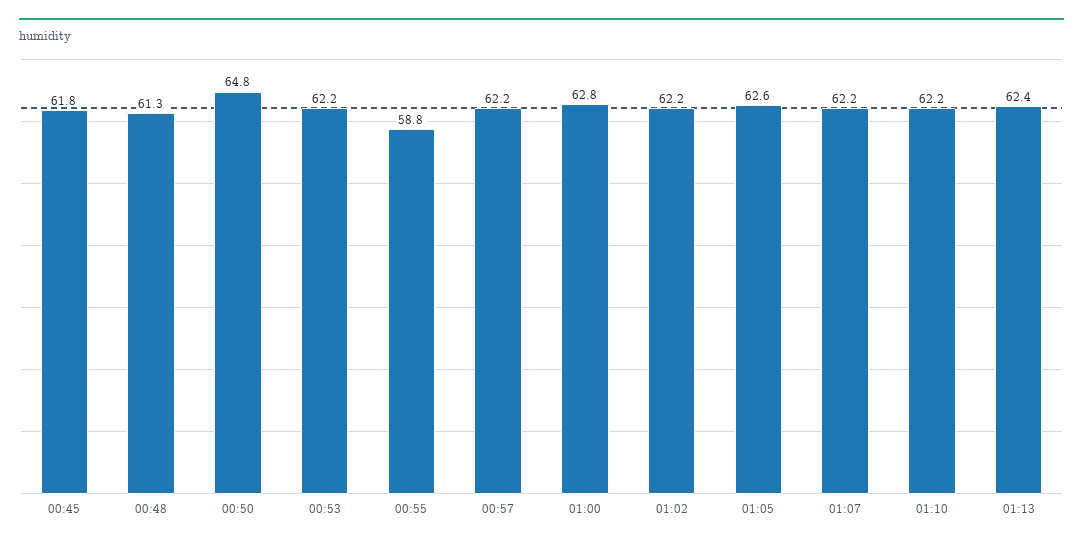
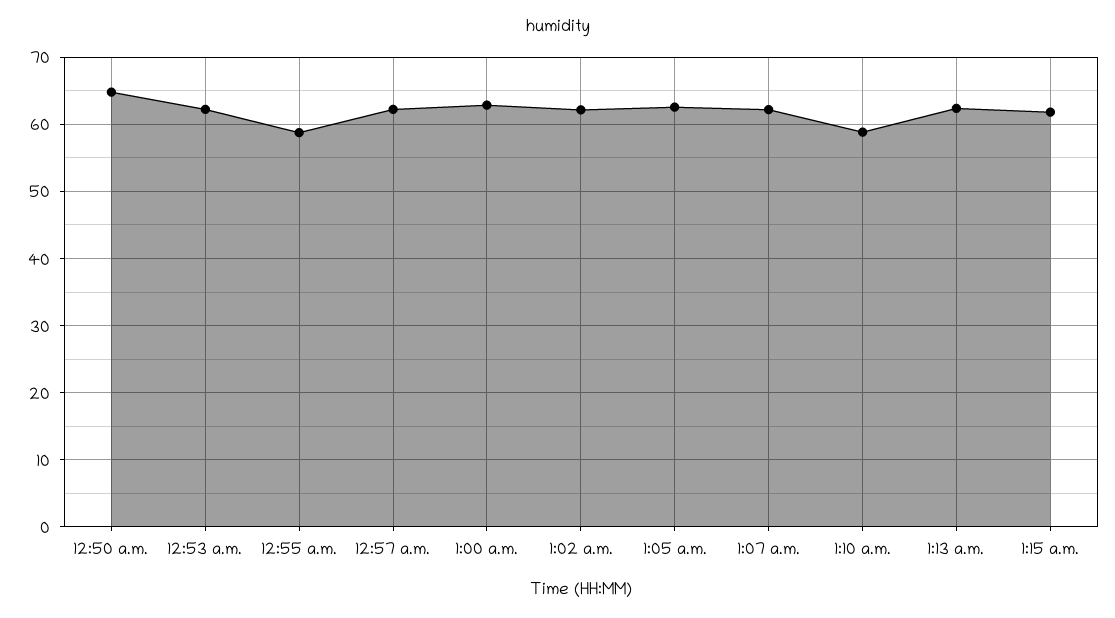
00:45: 61.8 -> none
00:48: 61.3 -> none
01:10: 62.2 -> 59
1:15 a.m.: none -> 62

